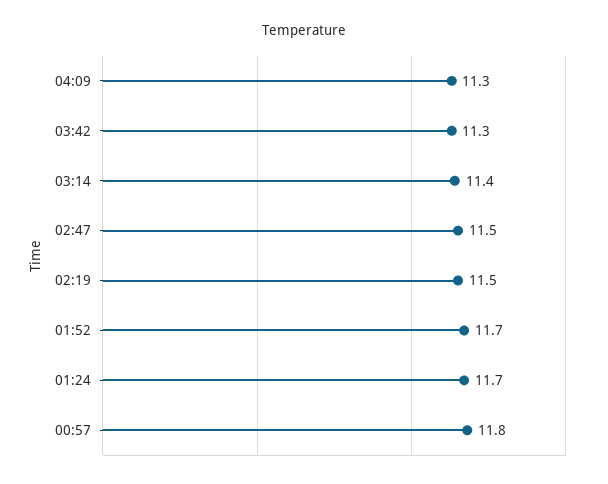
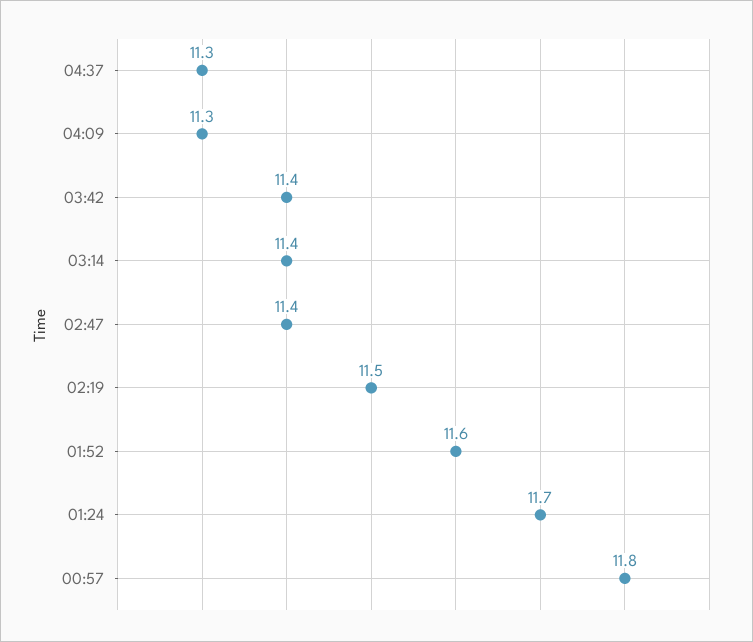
03:42: 11.3 -> 11.4
02:47: 11.5 -> 11.4
01:52: 11.7 -> 11.6
04:37: none -> 11.3

